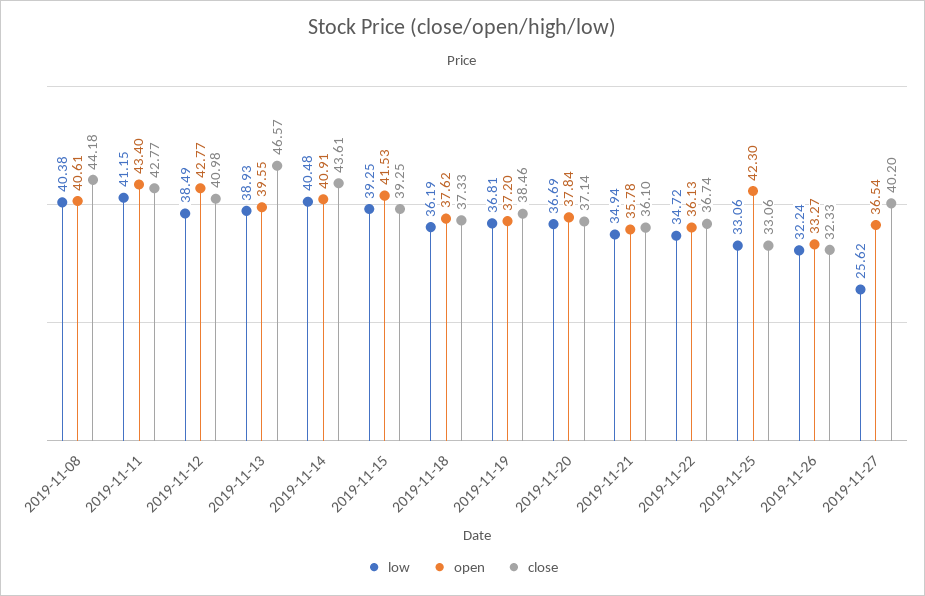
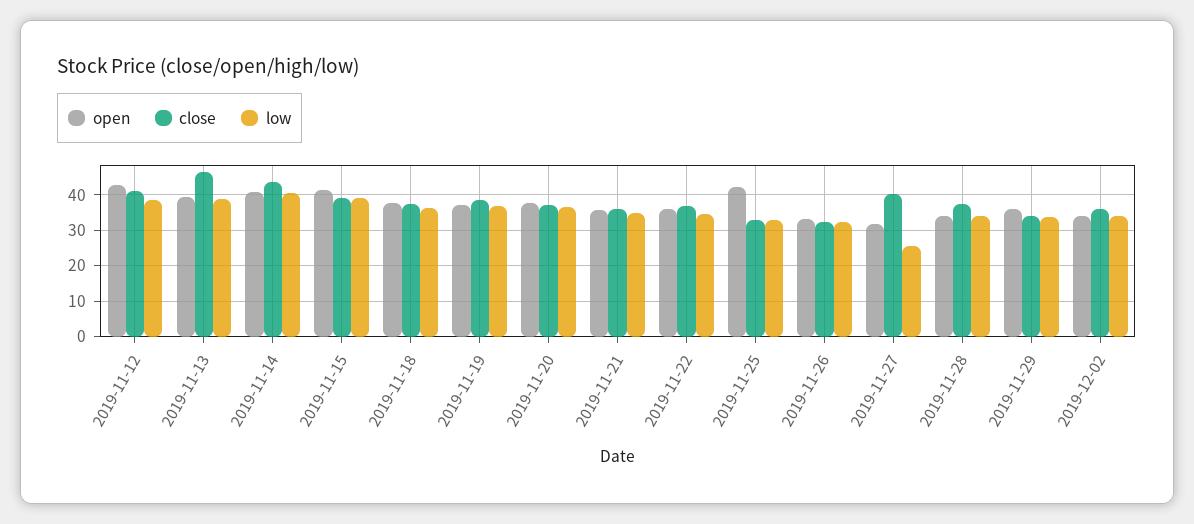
low, 2019-11-08: 40.38 -> none
open, 2019-11-08: 40.61 -> none
close, 2019-11-08: 44.18 -> none
low, 2019-11-11: 41.15 -> none
open, 2019-11-11: 43.4 -> none
close, 2019-11-11: 42.77 -> none
open, 2019-11-27: 36.54 -> 32
open, 2019-11-28: none -> 34
close, 2019-11-28: none -> 38
low, 2019-11-28: none -> 34
open, 2019-11-29: none -> 36
close, 2019-11-29: none -> 34
low, 2019-11-29: none -> 34
open, 2019-12-02: none -> 34
close, 2019-12-02: none -> 36
low, 2019-12-02: none -> 34

